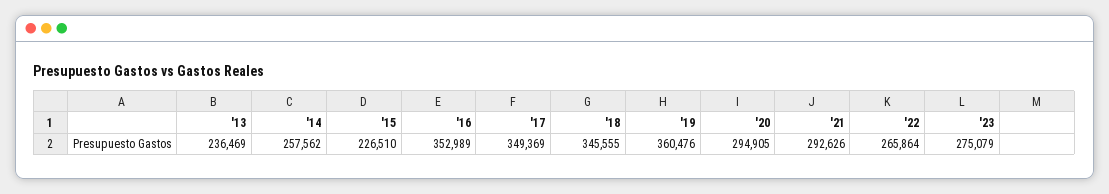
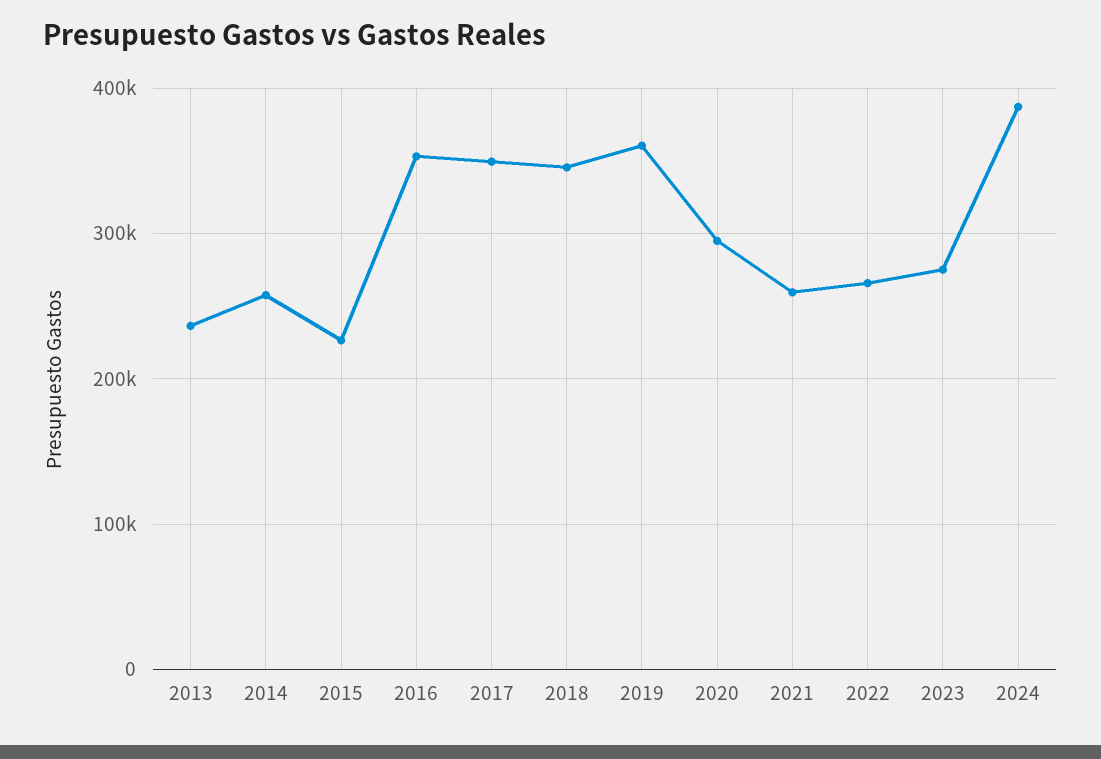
'21: 292626 -> 260000
2024: none -> 390000

